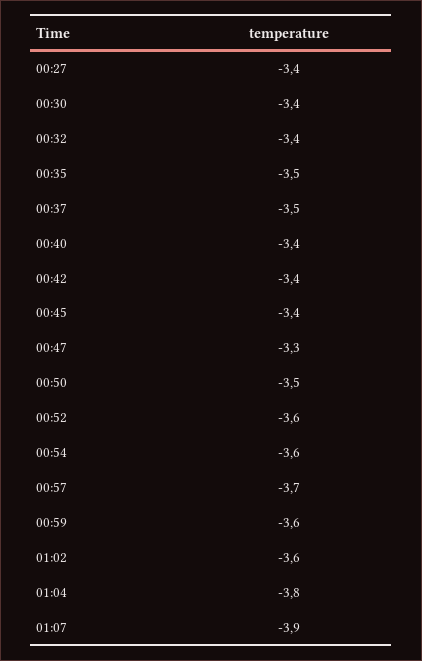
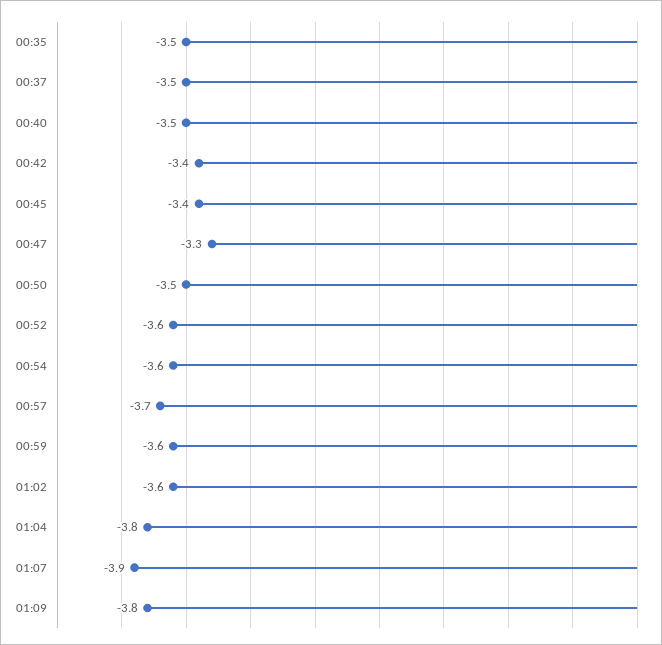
00:27: -3.4 -> none
00:30: -3.4 -> none
00:32: -3.4 -> none
00:40: -3.4 -> -3.5
01:09: none -> -3.8

